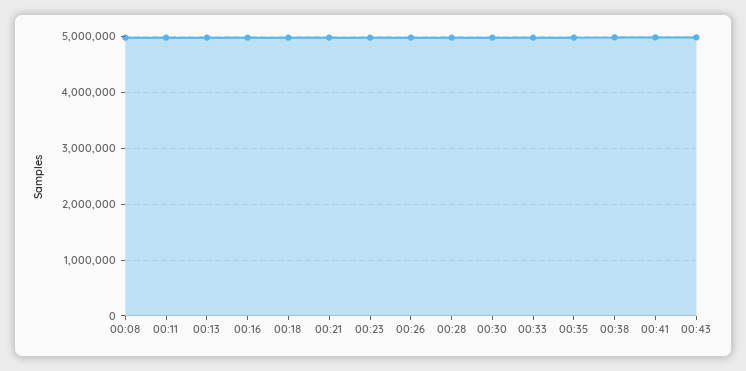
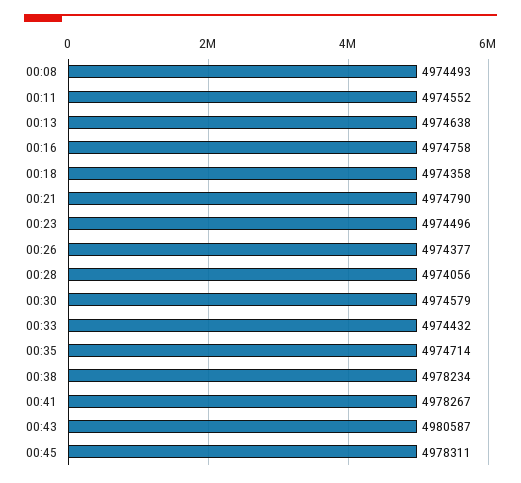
00:45: none -> 4978311

